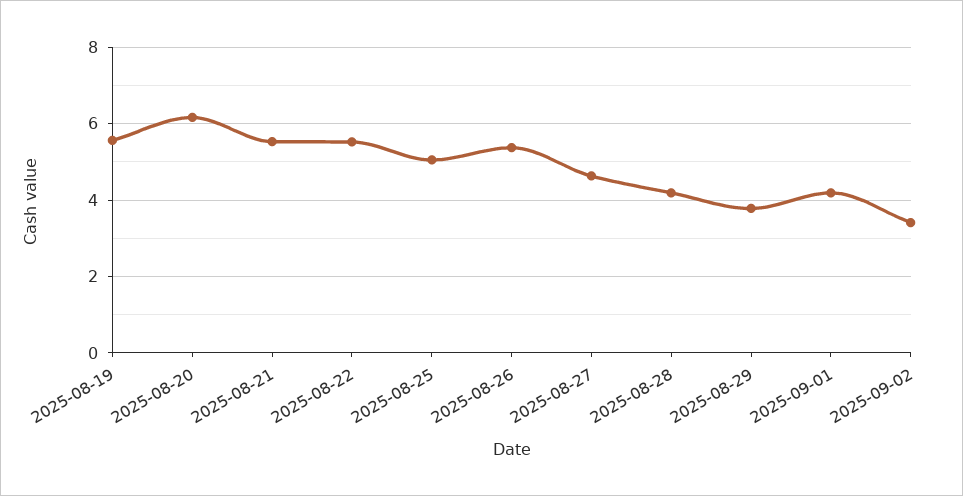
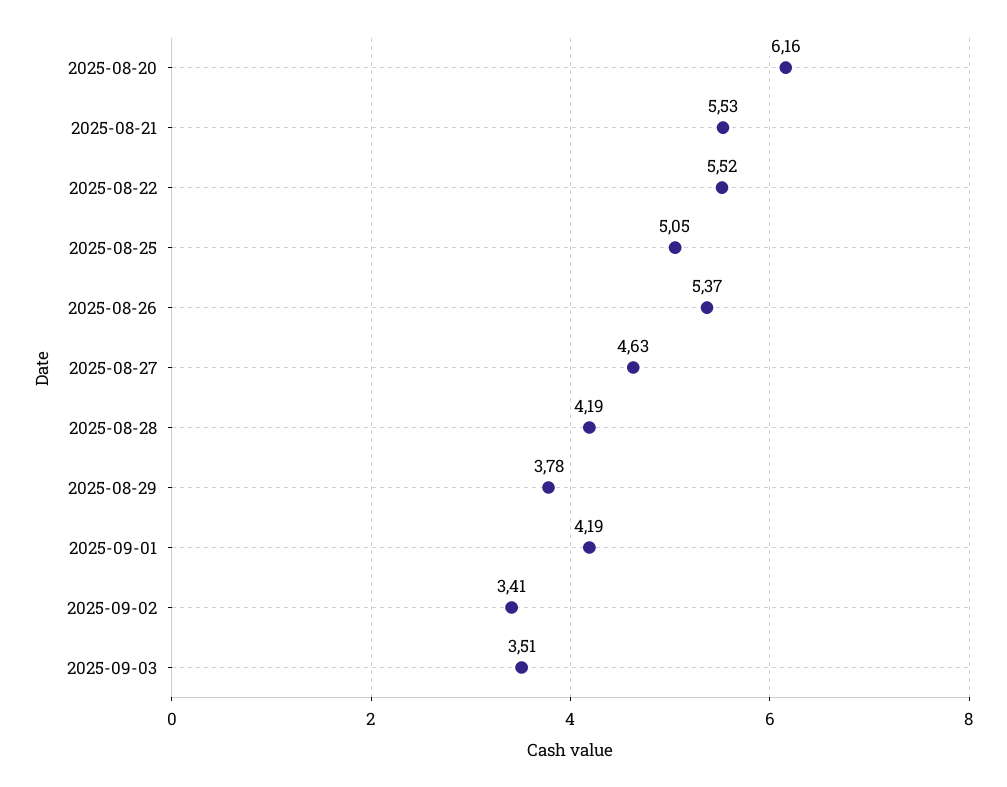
2025-08-19: 5.6 -> none
2025-09-03: none -> 3.51

